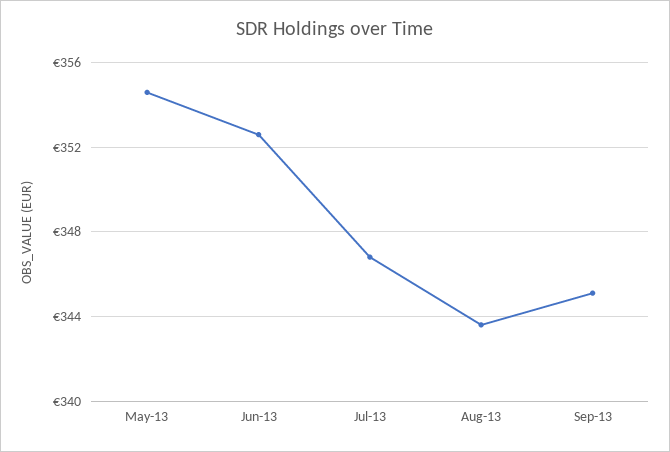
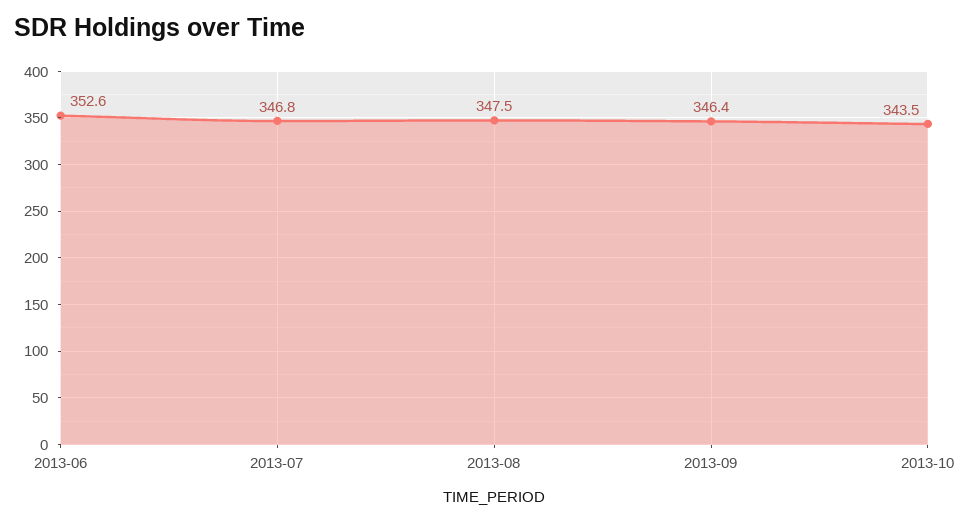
May-13: 354.5 -> none
Aug-13: 343.5 -> 347.5
Sep-13: 345 -> 346.4
2013-10: none -> 343.5

